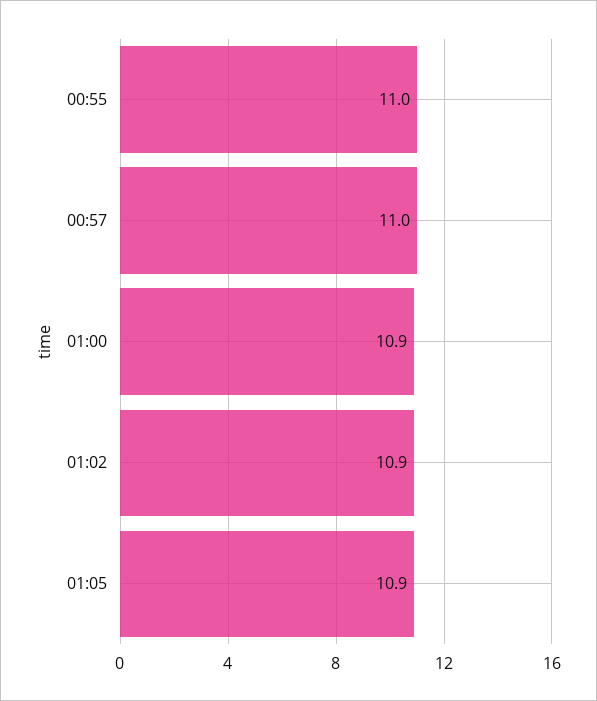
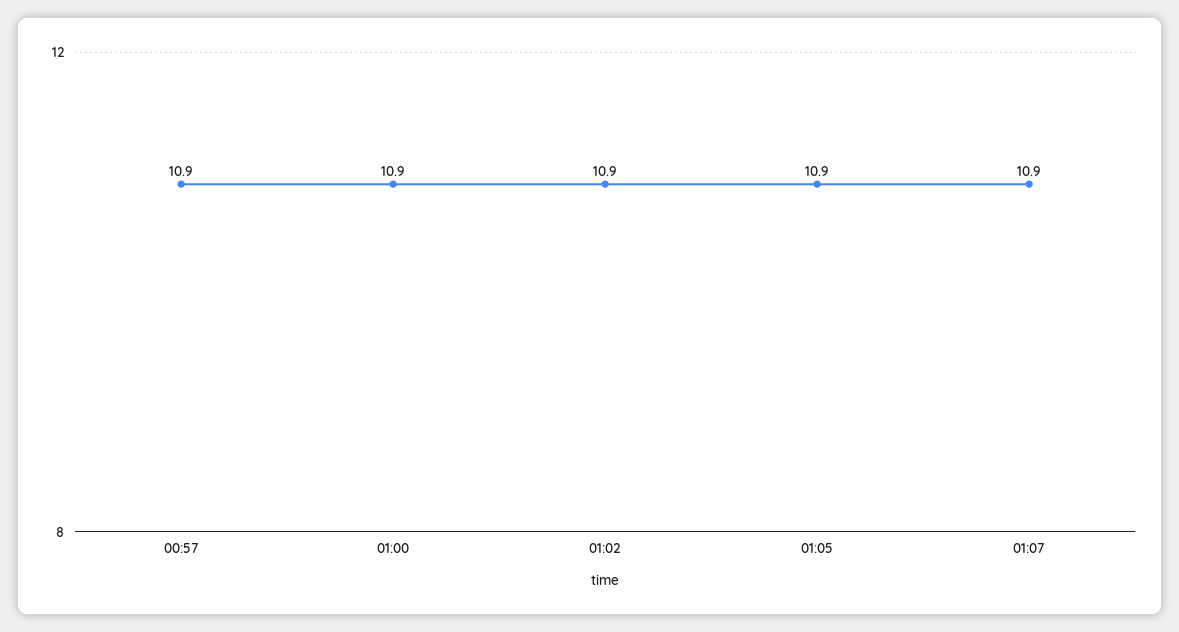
00:55: 11 -> none
00:57: 11 -> 10.9
01:07: none -> 10.9

